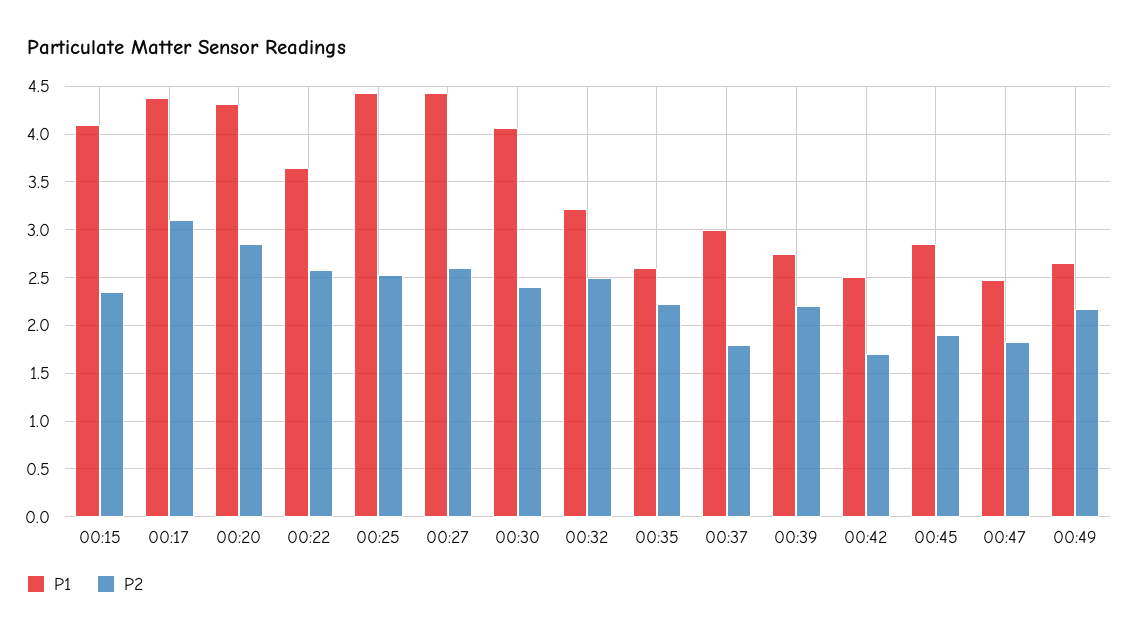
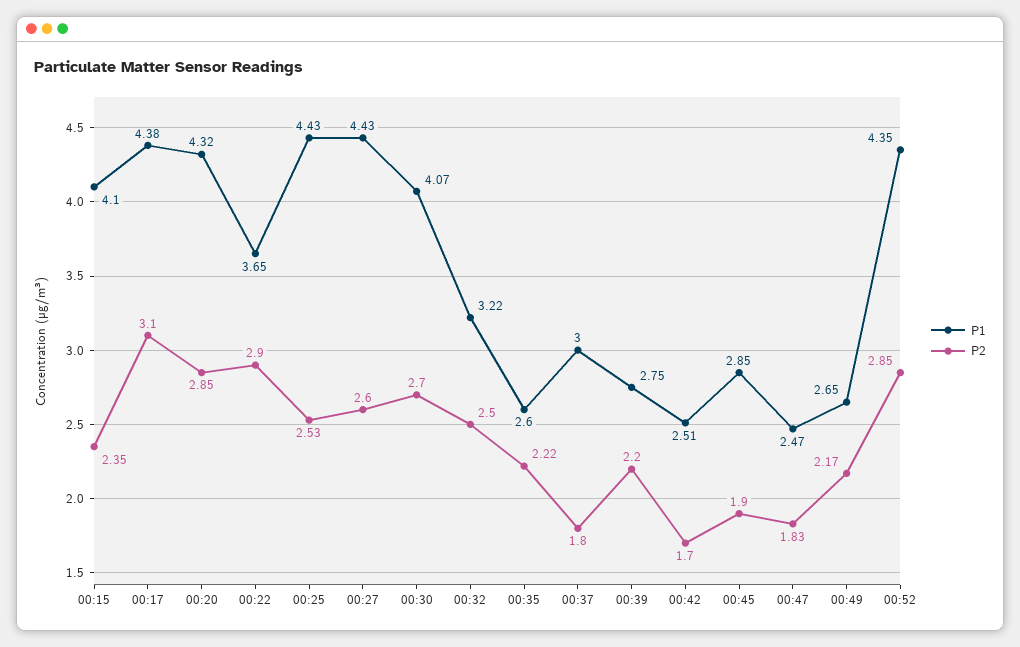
P2, 00:22: 2.6 -> 2.9
P2, 00:30: 2.4 -> 2.7
P1, 00:52: none -> 4.35
P2, 00:52: none -> 2.85

